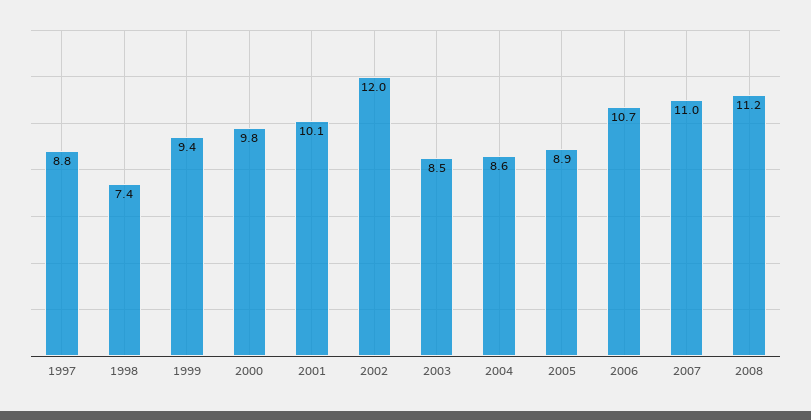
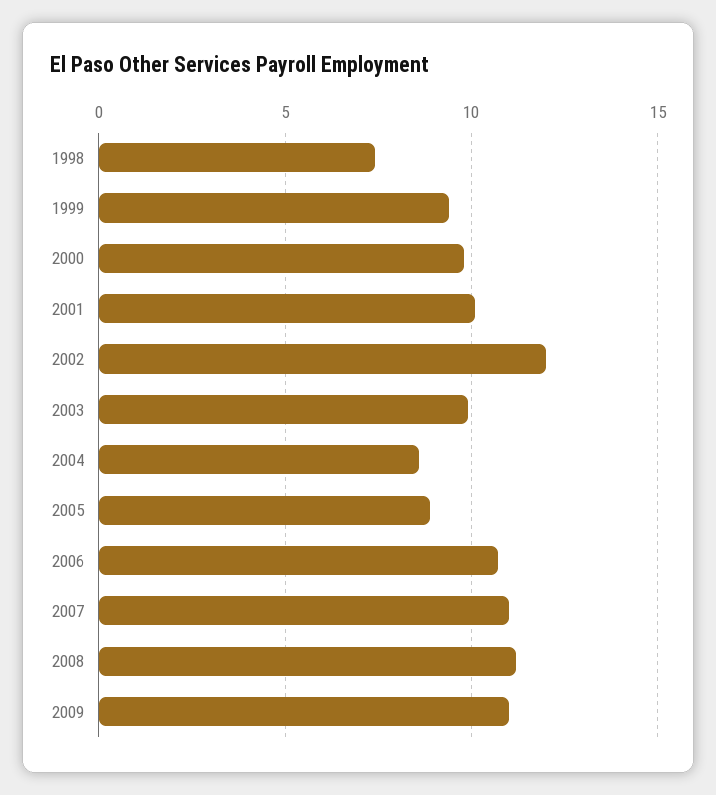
1997: 8.8 -> none
2003: 8.5 -> 10
2009: none -> 11

